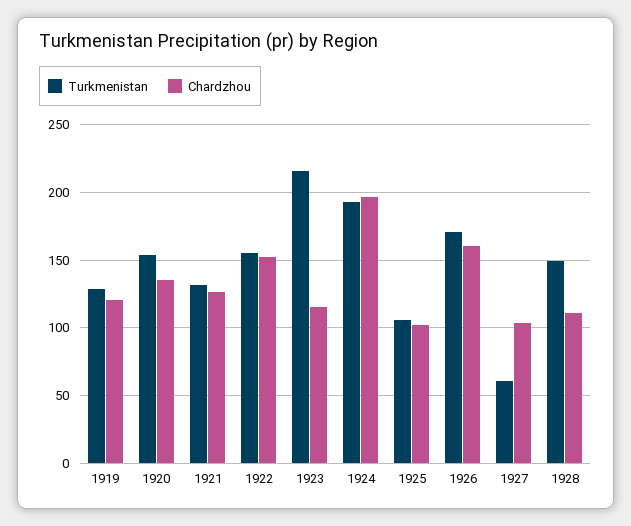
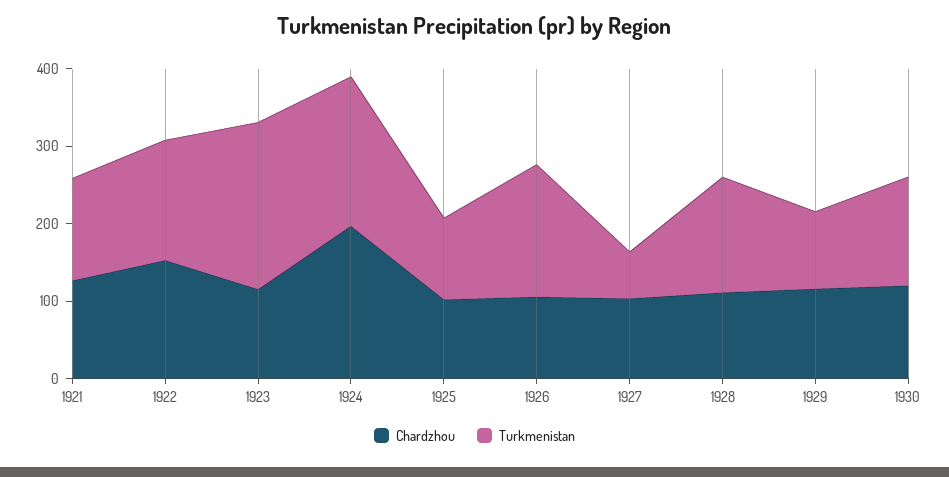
Turkmenistan, 1919: 130 -> none
Chardzhou, 1919: 120 -> none
Turkmenistan, 1920: 155 -> none
Chardzhou, 1920: 135 -> none
Chardzhou, 1926: 160 -> 100
Chardzhou, 1929: none -> 120
Turkmenistan, 1929: none -> 100
Chardzhou, 1930: none -> 120
Turkmenistan, 1930: none -> 140

